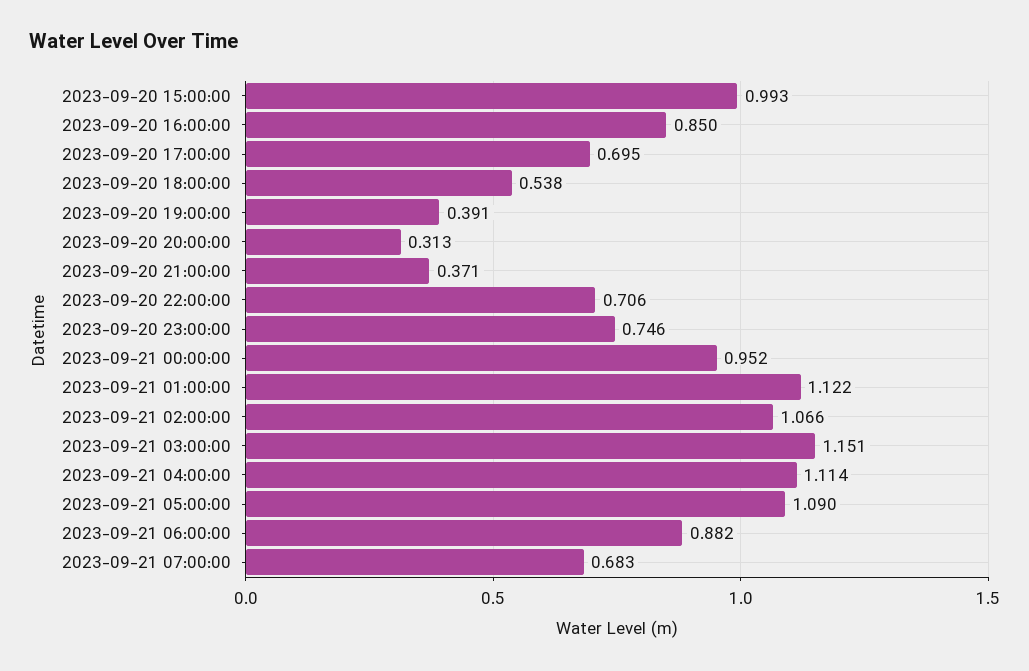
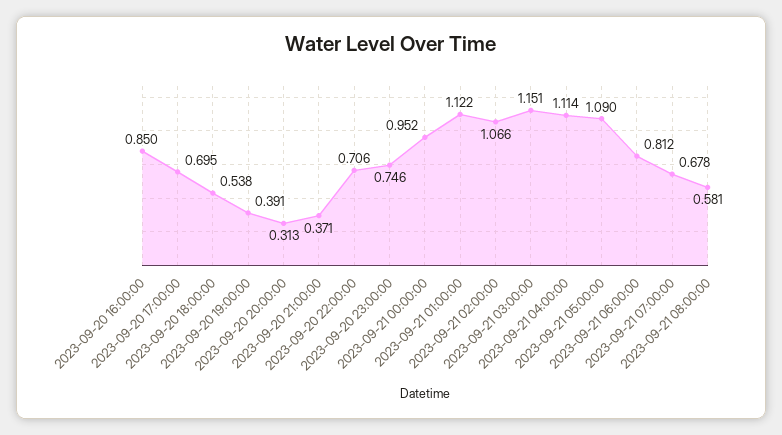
2023-09-20 15:00:00: 0.993 -> none
2023-09-21 06:00:00: 0.882 -> 0.812
2023-09-21 07:00:00: 0.683 -> 0.678
2023-09-21 08:00:00: none -> 0.581

